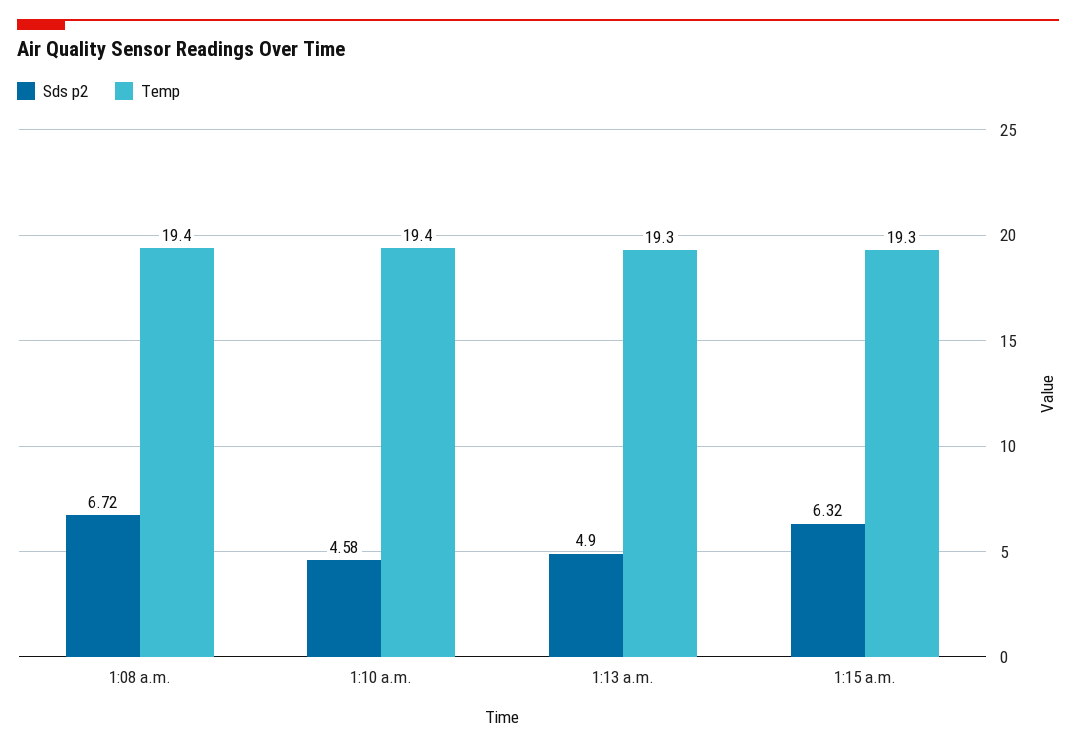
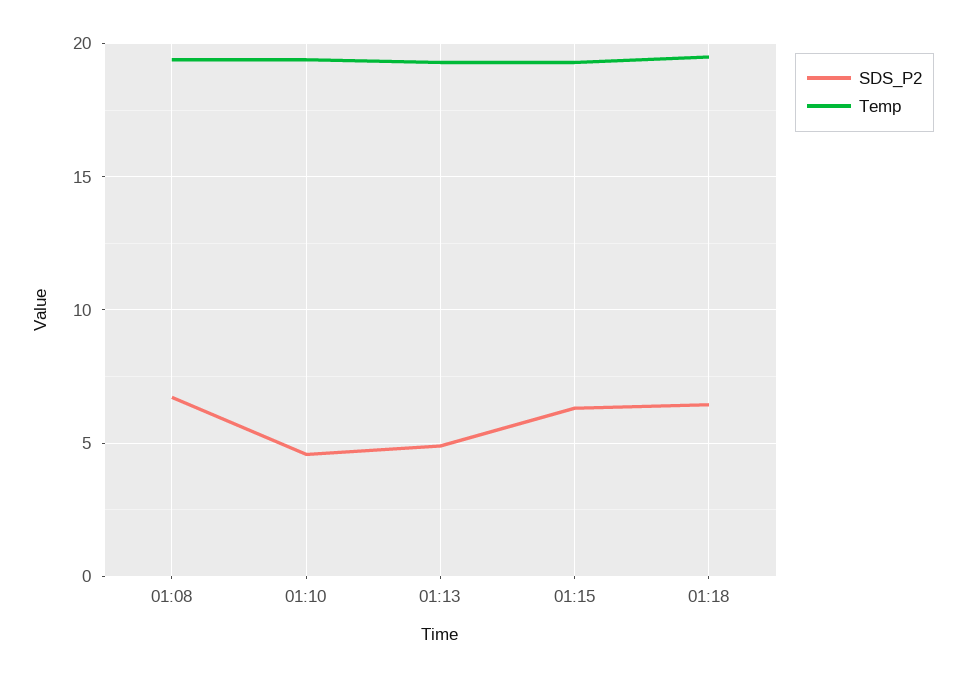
Sds p2, 01:18: none -> 6.5
Temp, 01:18: none -> 19.5

